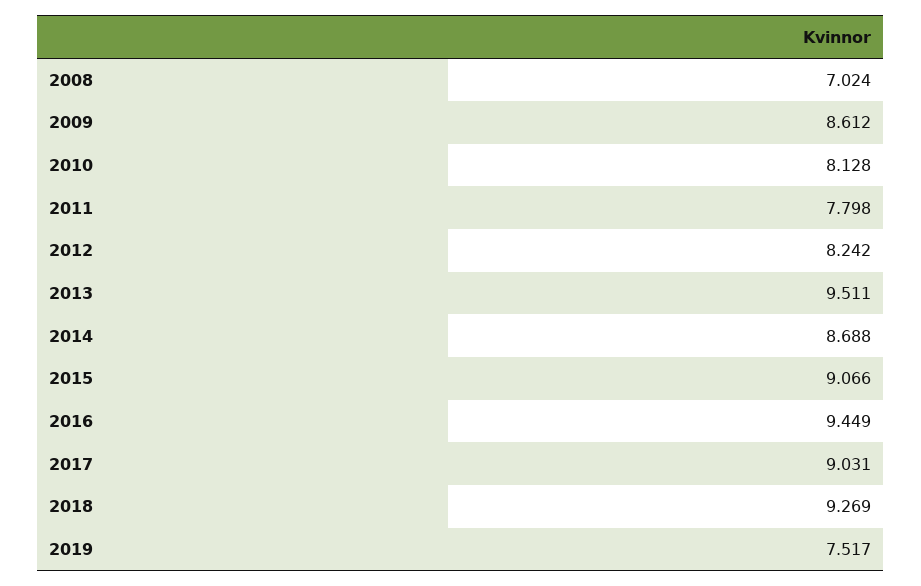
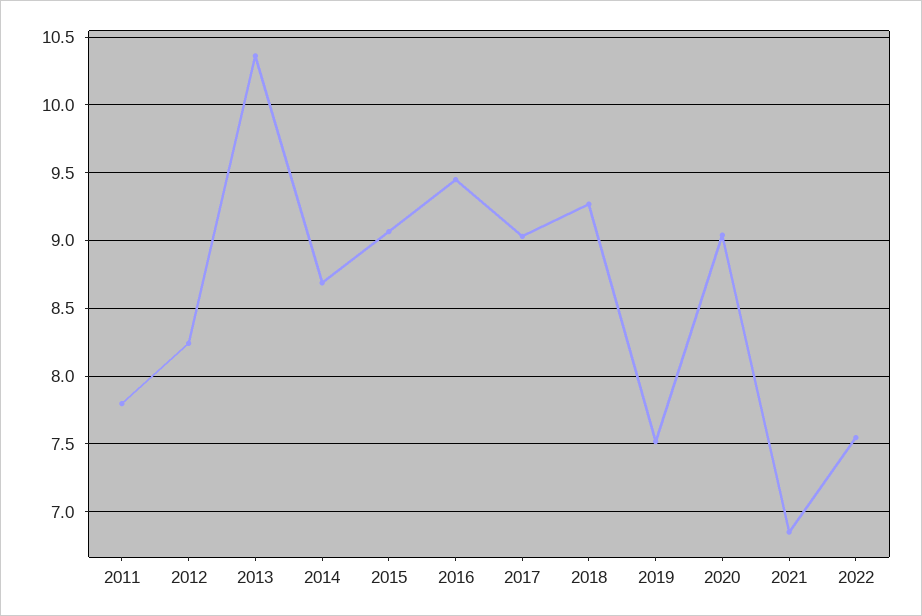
2008: 7.024 -> none
2009: 8.612 -> none
2010: 8.128 -> none
2013: 9.511 -> 10.35
2020: none -> 9.05
2021: none -> 6.85
2022: none -> 7.55

